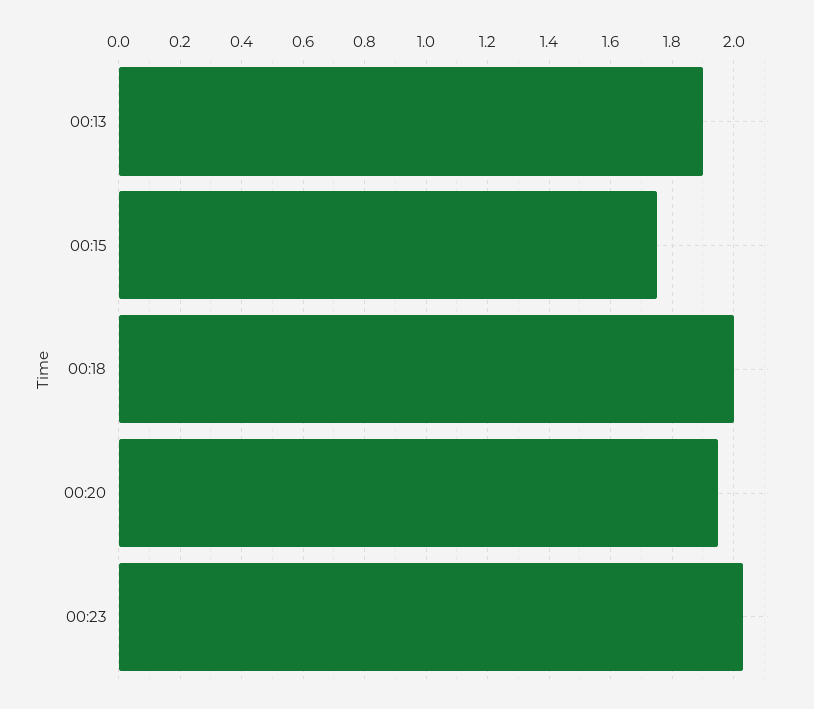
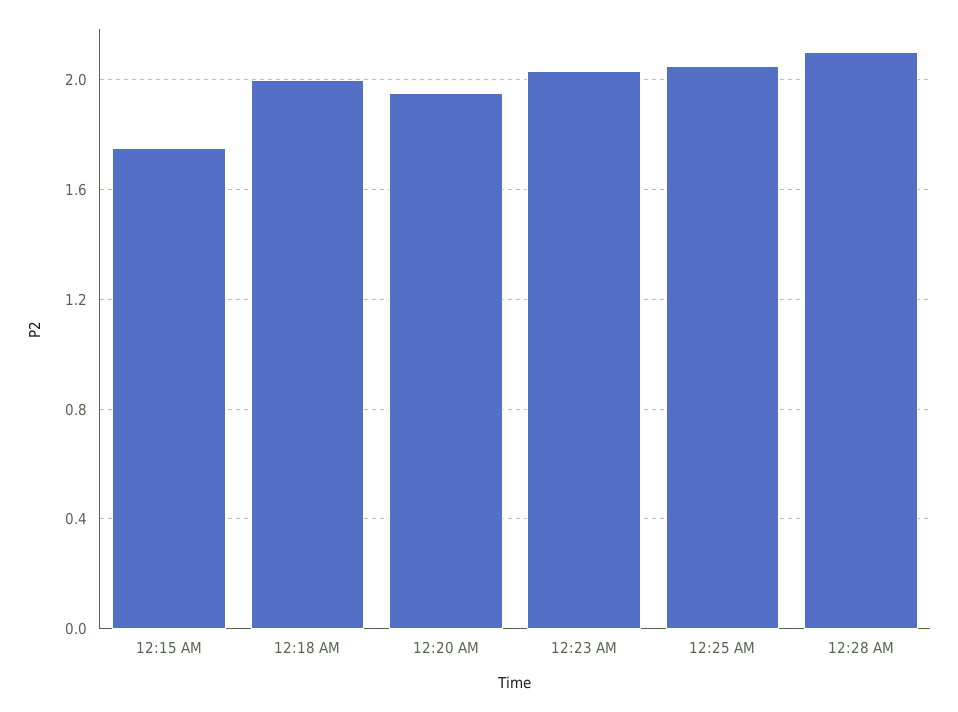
00:13: 1.9 -> none
12:25 AM: none -> 2.05
12:28 AM: none -> 2.1

